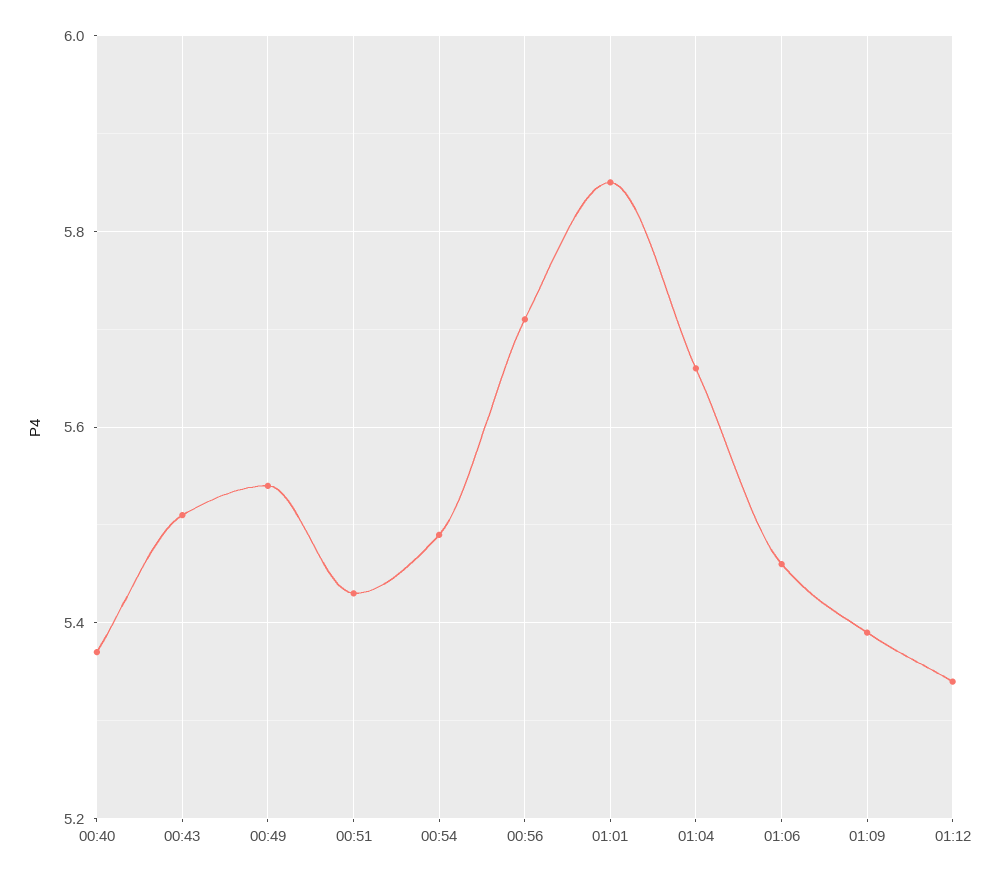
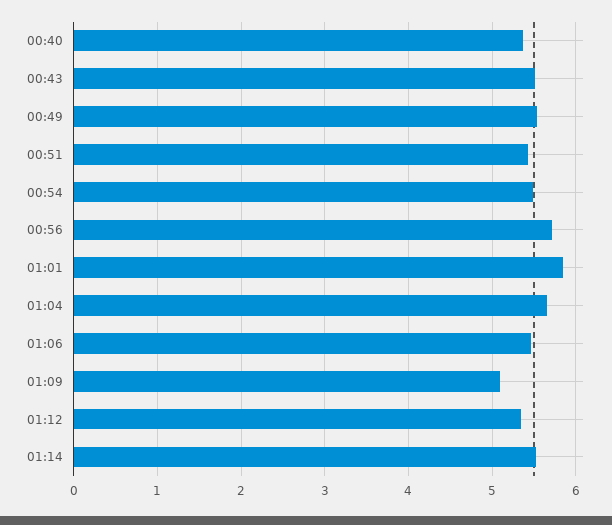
01:09: 5.4 -> 5.1
01:14: none -> 5.5

